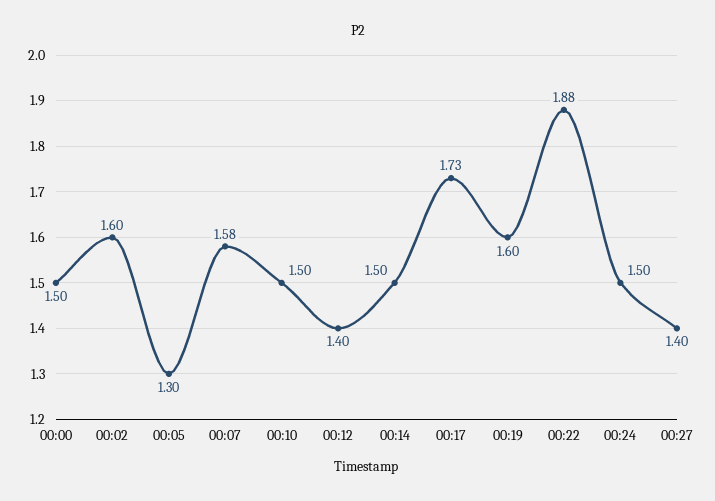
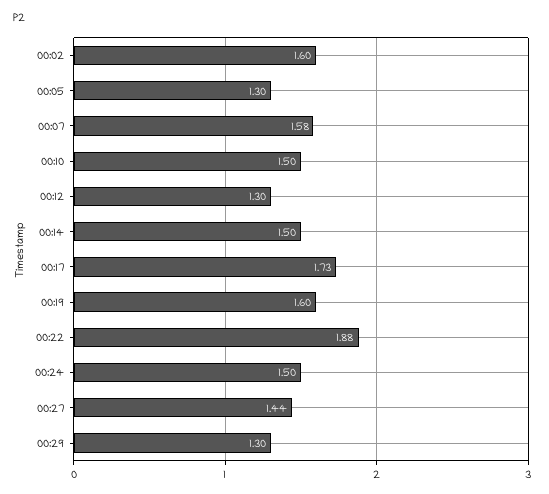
00:00: 1.5 -> none
00:12: 1.4 -> 1.3
00:27: 1.4 -> 1.44
00:29: none -> 1.3

